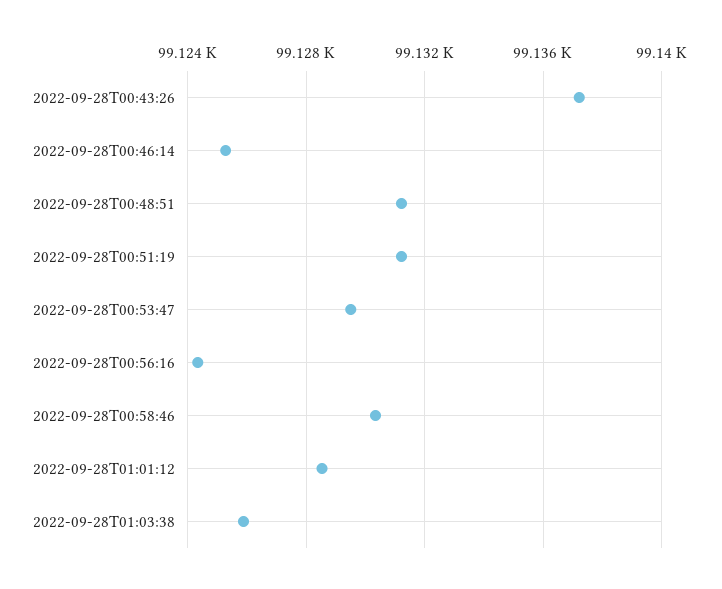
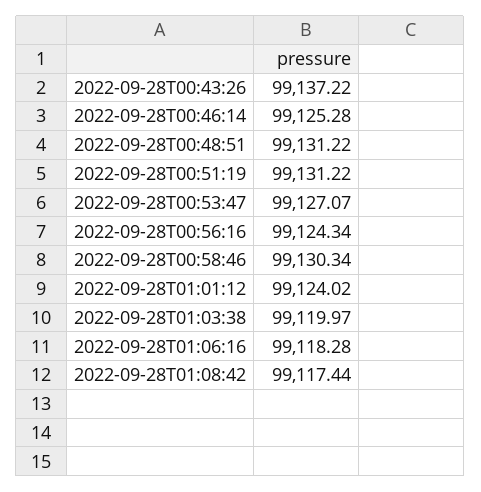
2022-09-28T00:53:47: 99129.5 -> 99127.07
2022-09-28T01:01:12: 99128.5 -> 99124.02
2022-09-28T01:03:38: 99126 -> 99119.97
2022-09-28T01:06:16: none -> 99118.28
2022-09-28T01:08:42: none -> 99117.44

